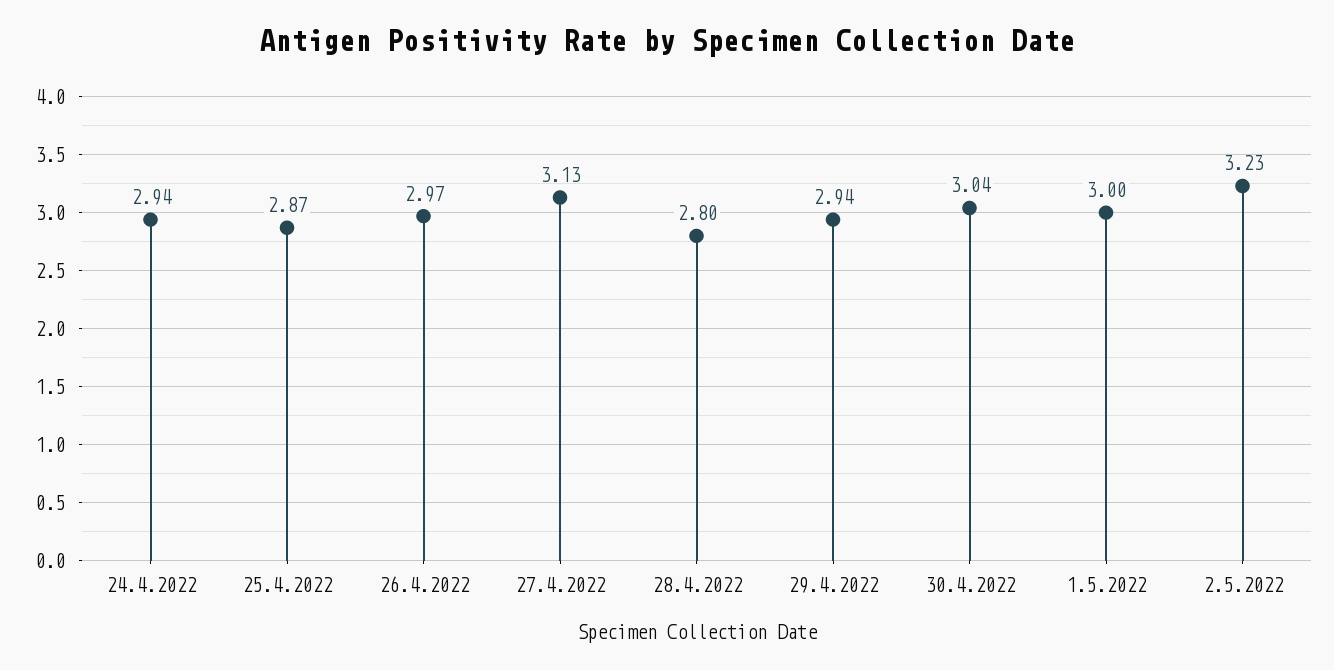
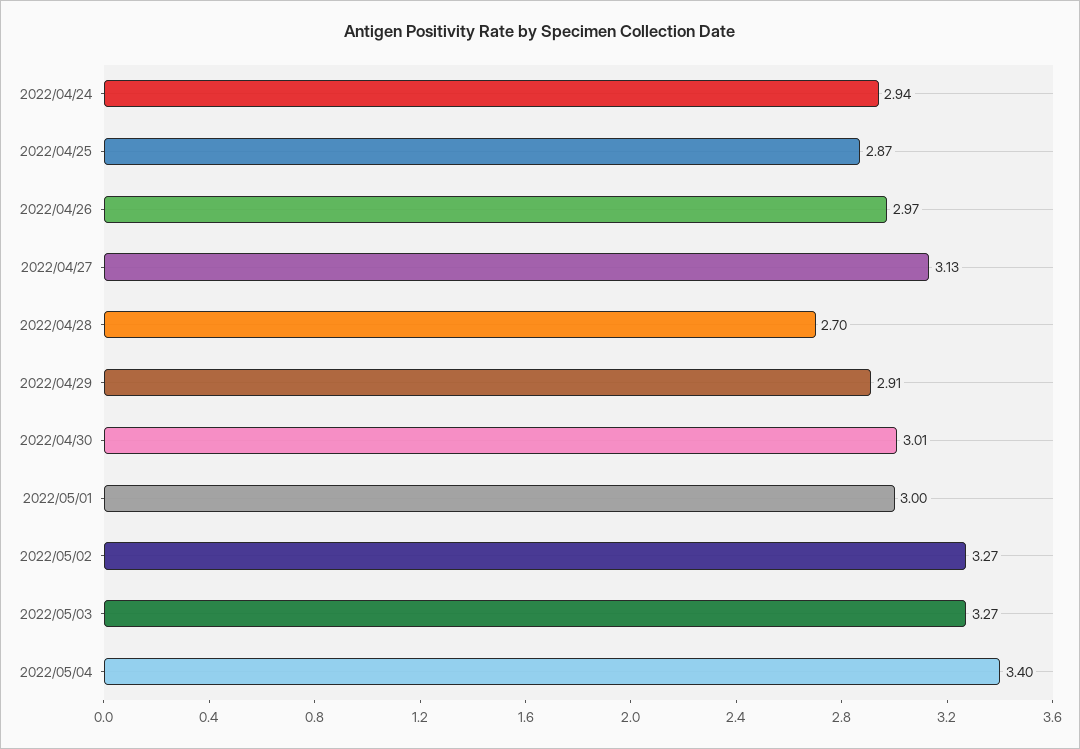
28.4.2022: 2.8 -> 2.7
29.4.2022: 2.94 -> 2.91
30.4.2022: 3.04 -> 3.01
2.5.2022: 3.23 -> 3.27
2022/05/03: none -> 3.27
2022/05/04: none -> 3.4

